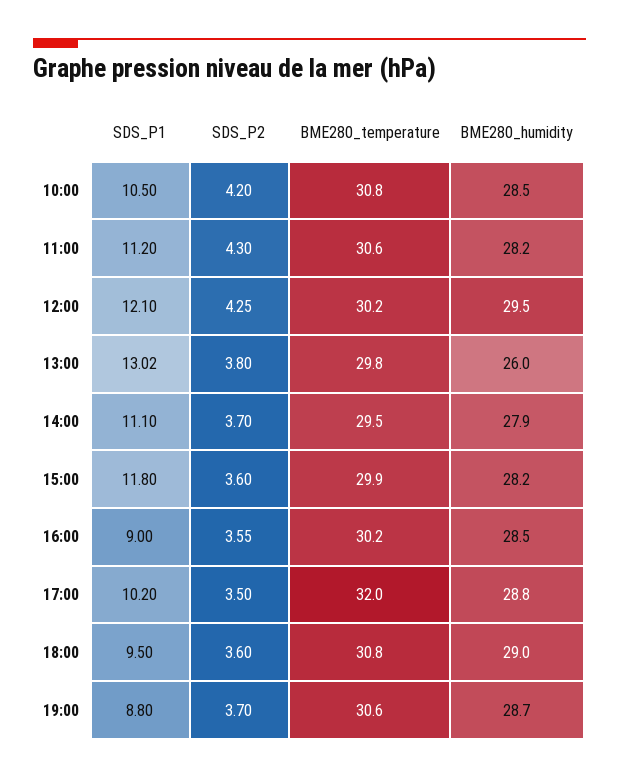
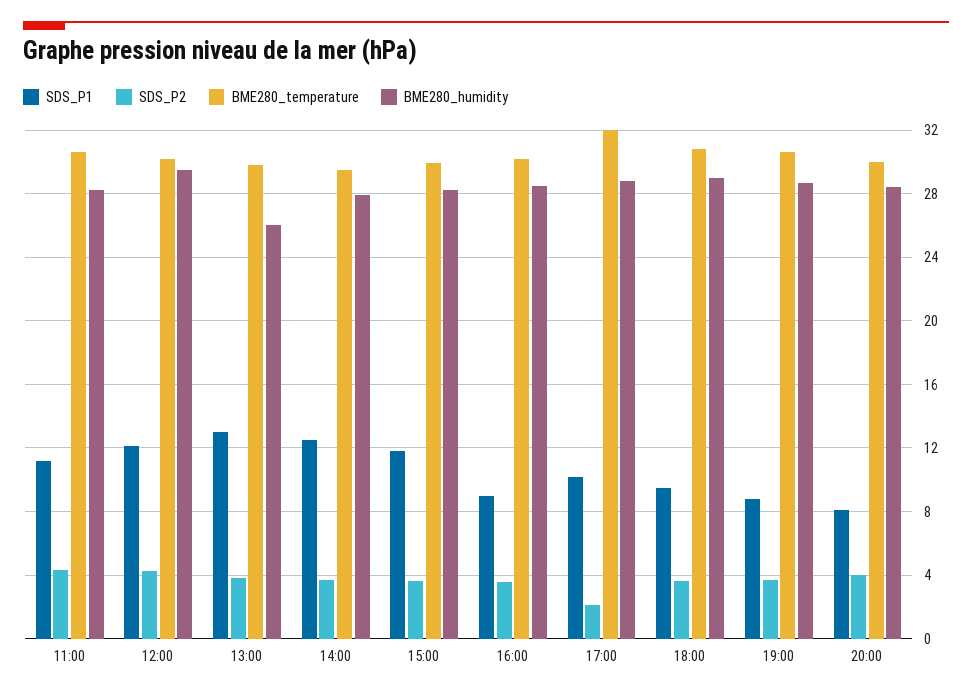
SDS_P1, 10:00: 10.5 -> none
SDS_P2, 10:00: 4.2 -> none
BME280_temperature, 10:00: 30.8 -> none
BME280_humidity, 10:00: 28.5 -> none
SDS_P1, 14:00: 11.1 -> 12.5
SDS_P2, 17:00: 3.5 -> 2
SDS_P1, 20:00: none -> 8
SDS_P2, 20:00: none -> 4
BME280_temperature, 20:00: none -> 30
BME280_humidity, 20:00: none -> 28.5

